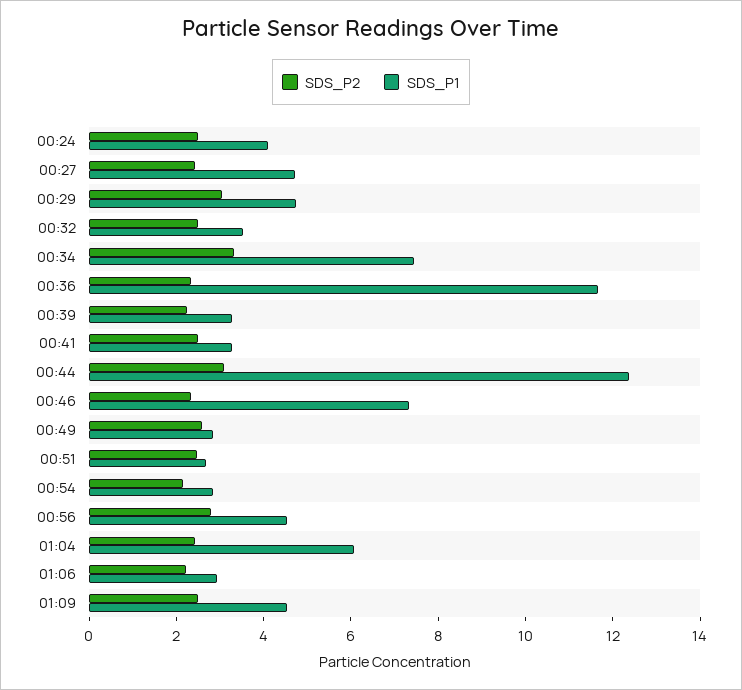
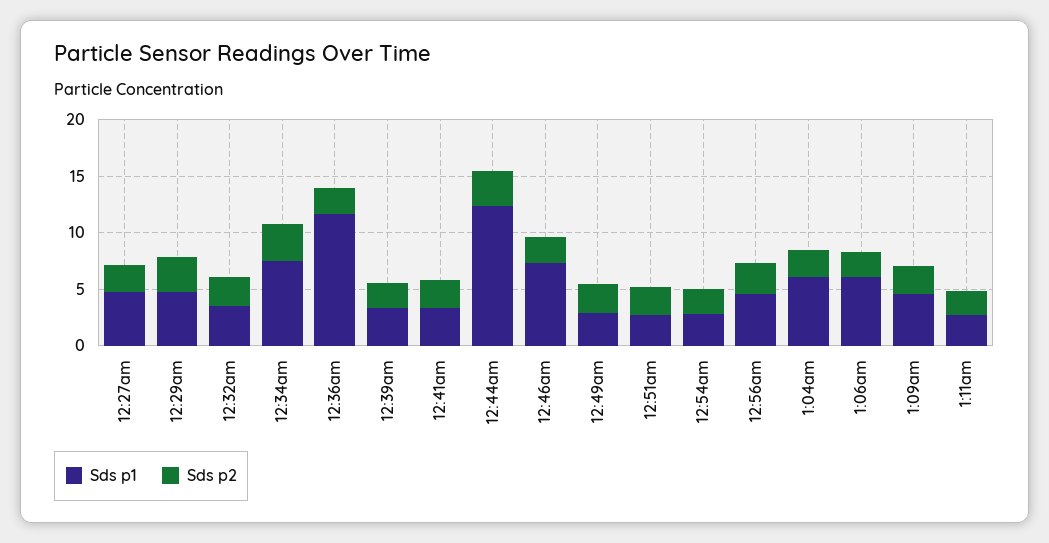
SDS_P2, 00:24: 2.5 -> none
SDS_P1, 00:24: 4 -> none
SDS_P1, 01:06: 3 -> 6
SDS_P1, 1:11am: none -> 3
SDS_P2, 1:11am: none -> 2

